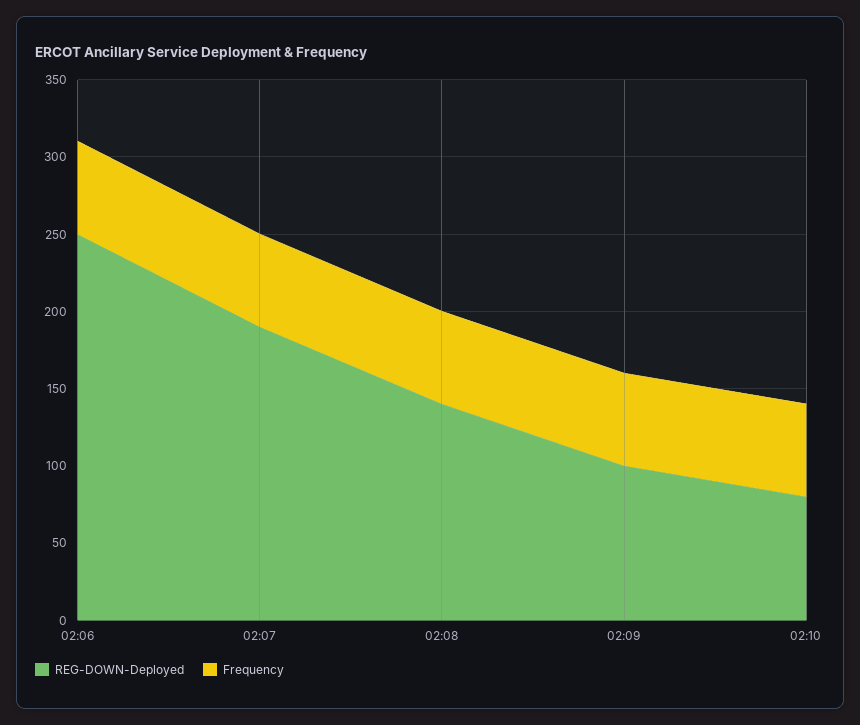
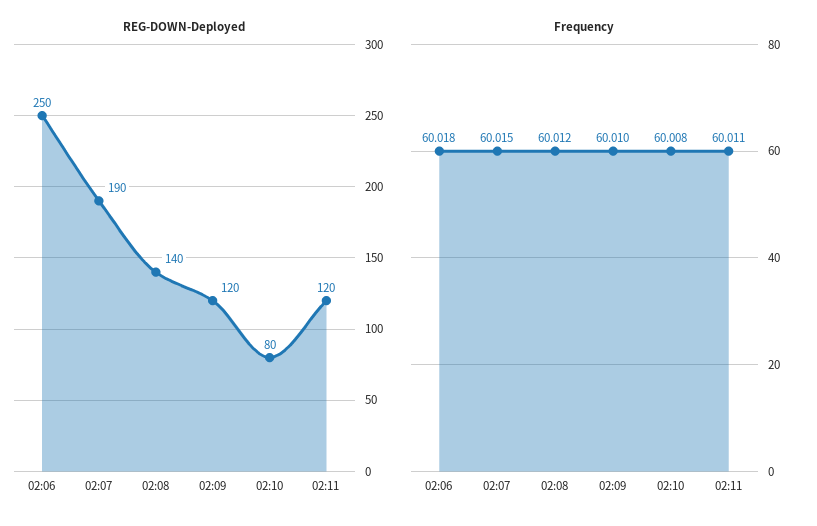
REG-DOWN-Deployed, 02:09: 100 -> 120
REG-DOWN-Deployed, 02:11: none -> 120
Frequency, 02:11: none -> 60.011

